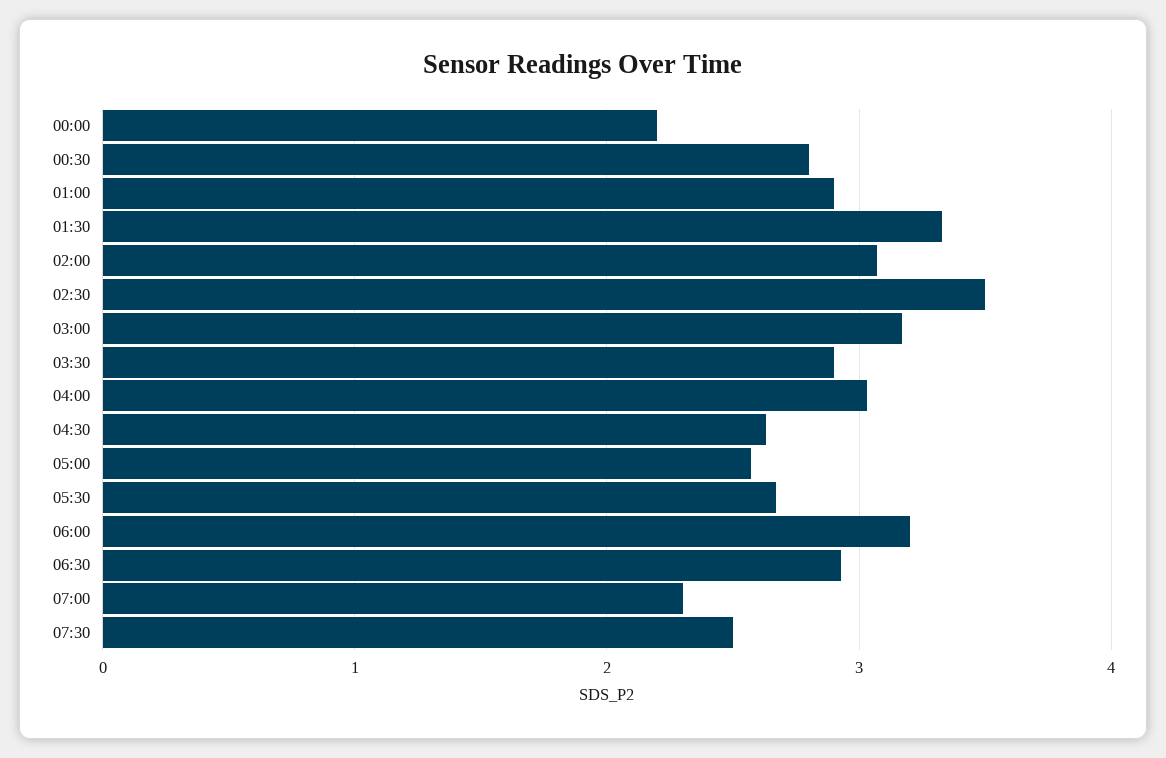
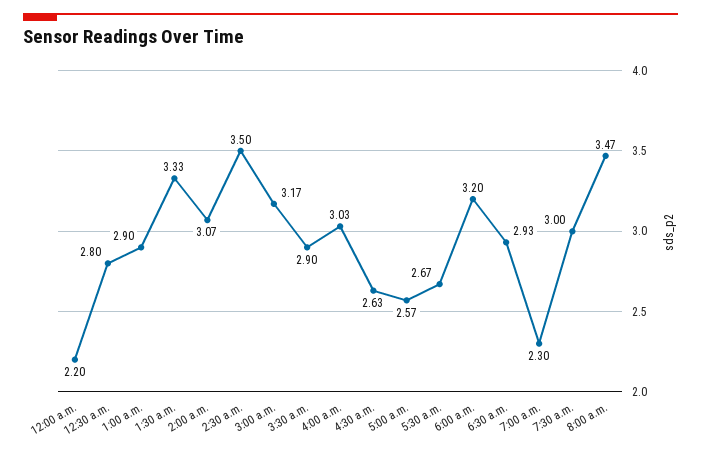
07:30: 2.5 -> 3
8:00 a.m.: none -> 3.47

